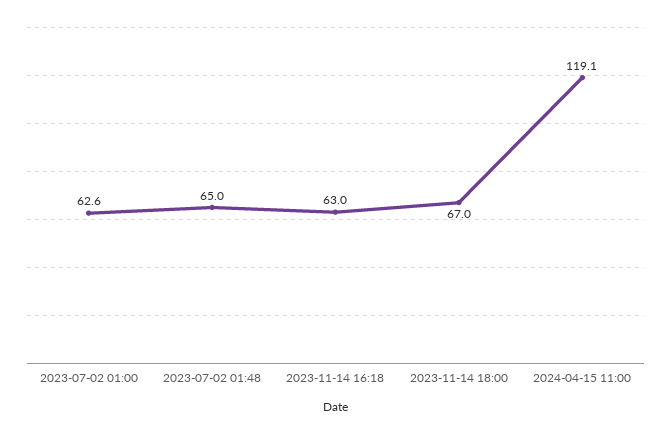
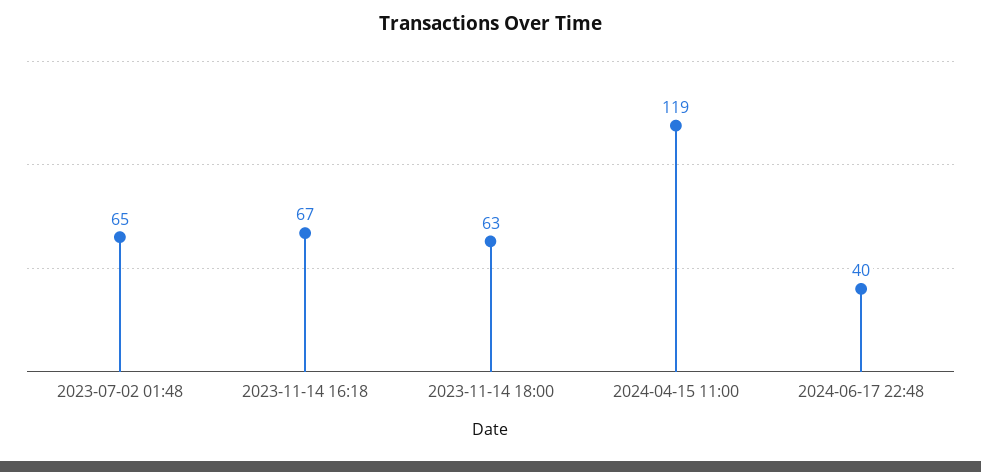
2023-07-02 01:00: 62.6 -> none
2023-11-14 16:18: 63 -> 67
2023-11-14 18:00: 67 -> 63
2024-06-17 22:48: none -> 40

